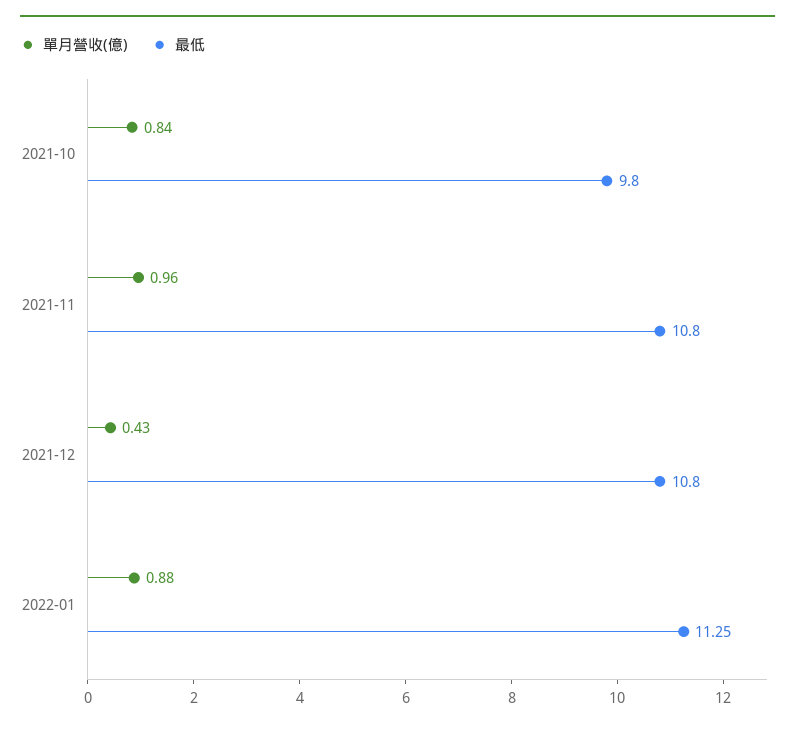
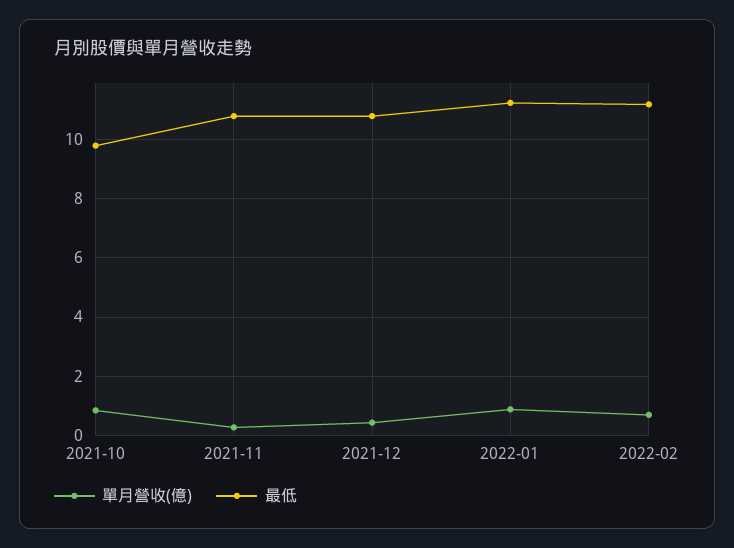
單月營收(億), 2021-11: 0.96 -> 0.25
單月營收(億), 2022-02: none -> 0.75
最低, 2022-02: none -> 11.25

